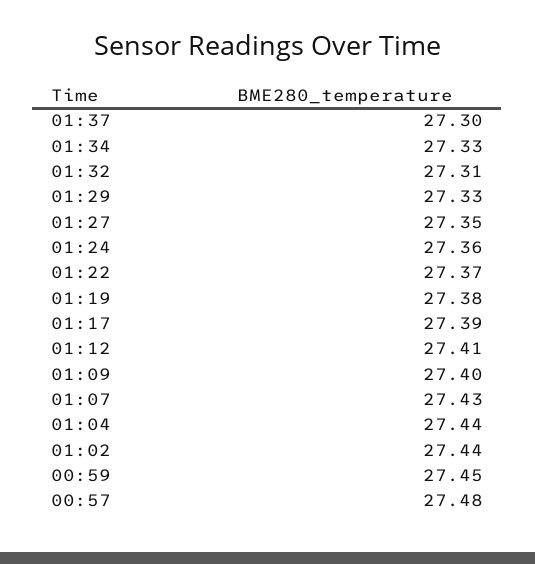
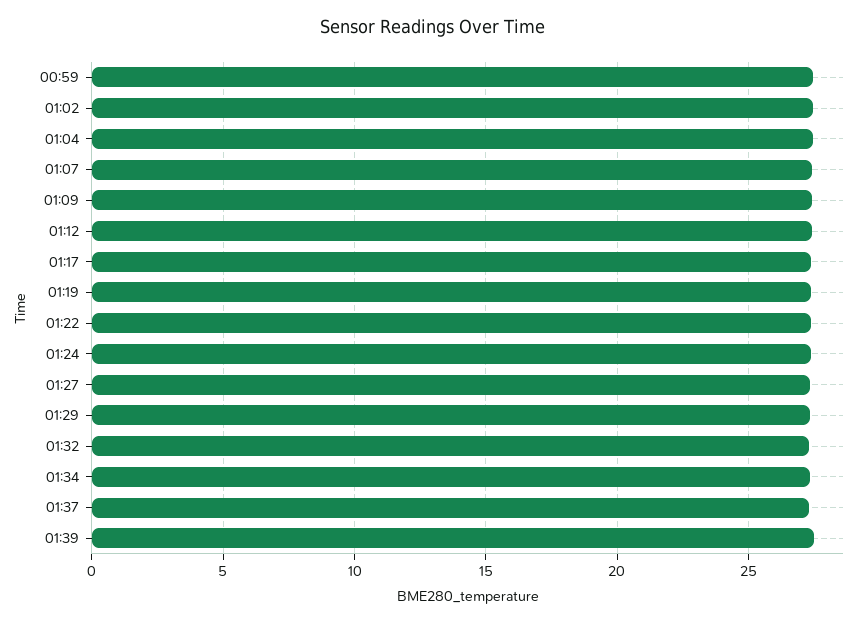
00:57: 27.48 -> none
01:39: none -> 27.5

